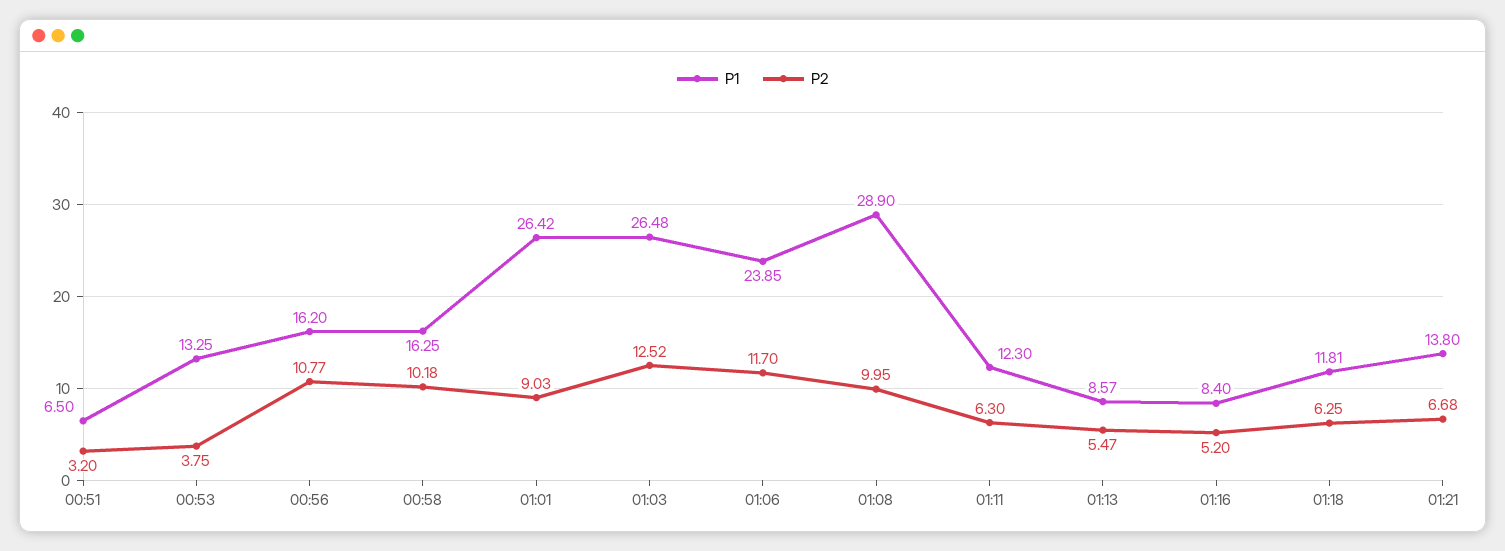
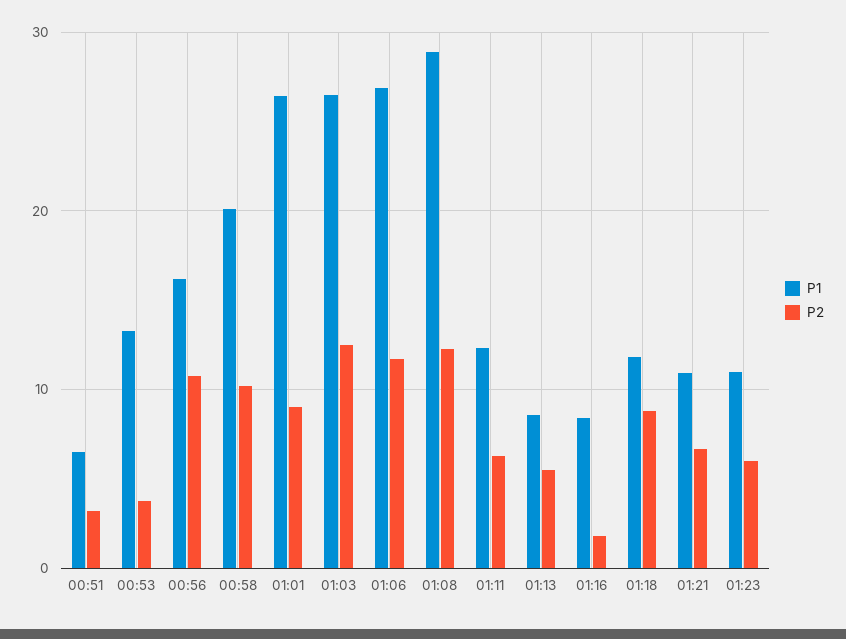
P1, 00:58: 16.25 -> 20
P1, 01:06: 23.85 -> 27
P2, 01:08: 9.95 -> 12
P2, 01:16: 5.2 -> 2
P2, 01:18: 6.25 -> 9
P1, 01:21: 13.8 -> 11
P1, 01:23: none -> 11
P2, 01:23: none -> 6

